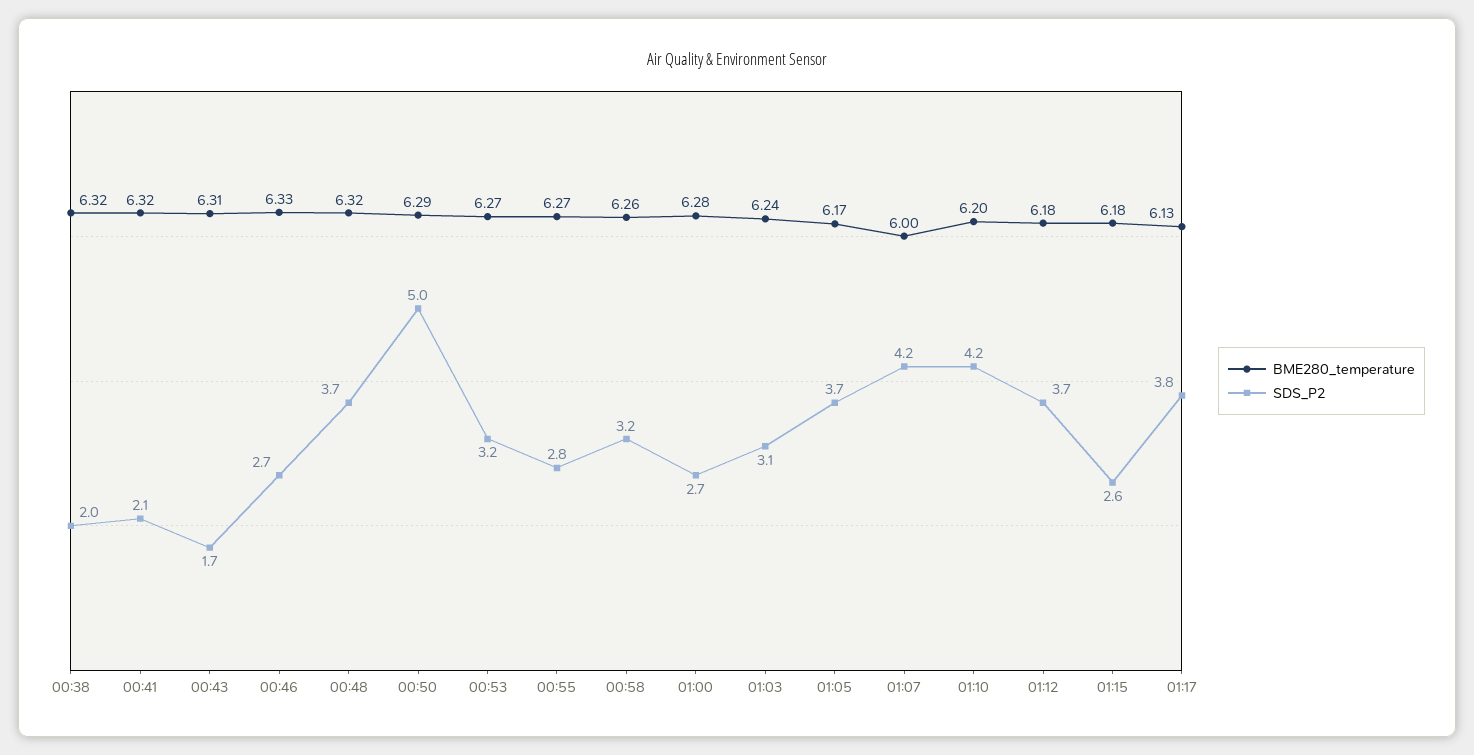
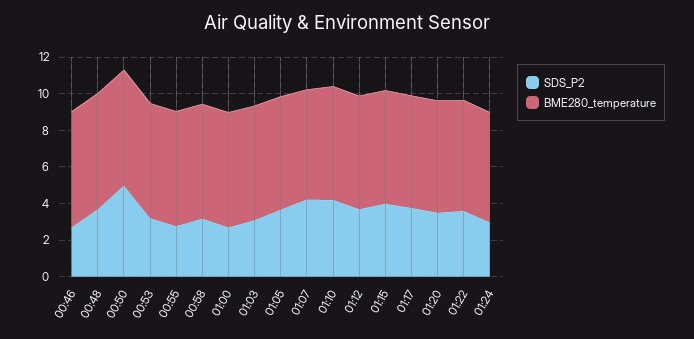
BME280_temperature, 00:38: 6.32 -> none
SDS_P2, 00:38: 2 -> none
BME280_temperature, 00:41: 6.32 -> none
SDS_P2, 00:41: 2.1 -> none
BME280_temperature, 00:43: 6.31 -> none
SDS_P2, 00:43: 1.7 -> none
SDS_P2, 01:15: 2.6 -> 4
SDS_P2, 01:20: none -> 3.5
BME280_temperature, 01:20: none -> 6
SDS_P2, 01:22: none -> 3.5
BME280_temperature, 01:22: none -> 6
SDS_P2, 01:24: none -> 3
BME280_temperature, 01:24: none -> 6

